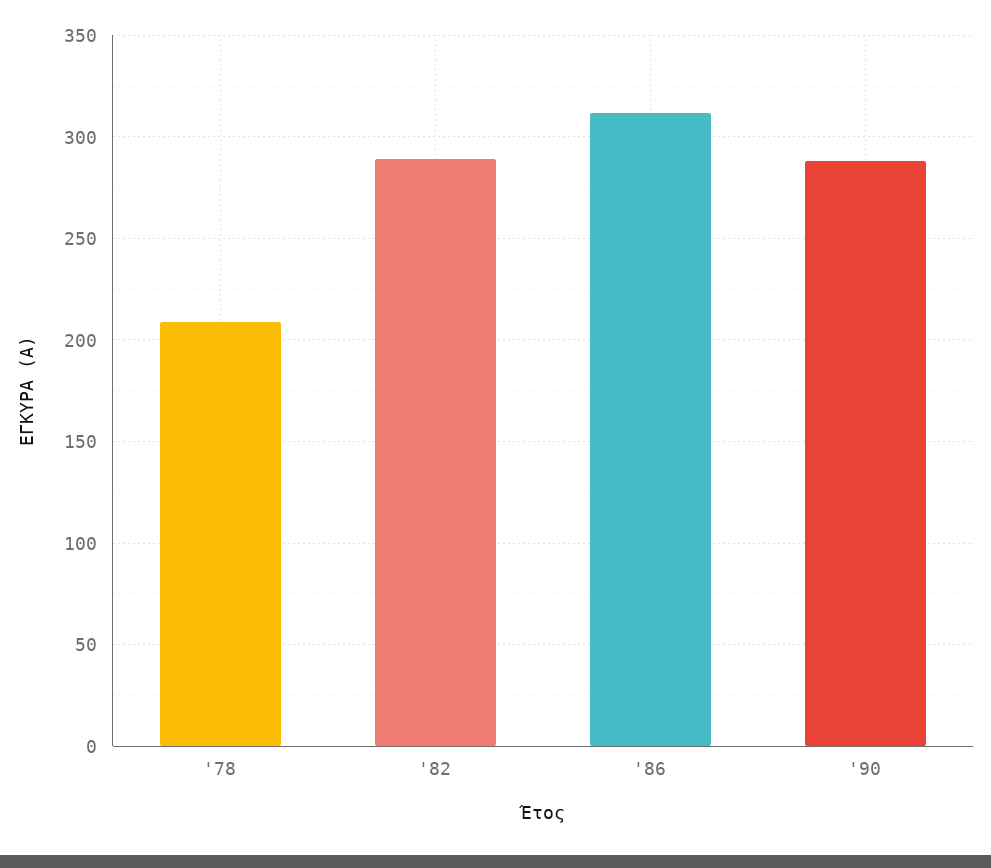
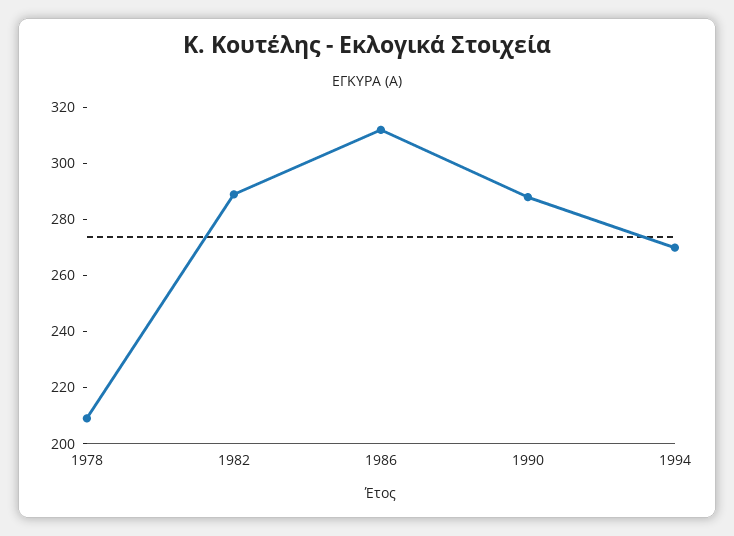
1994: none -> 270

